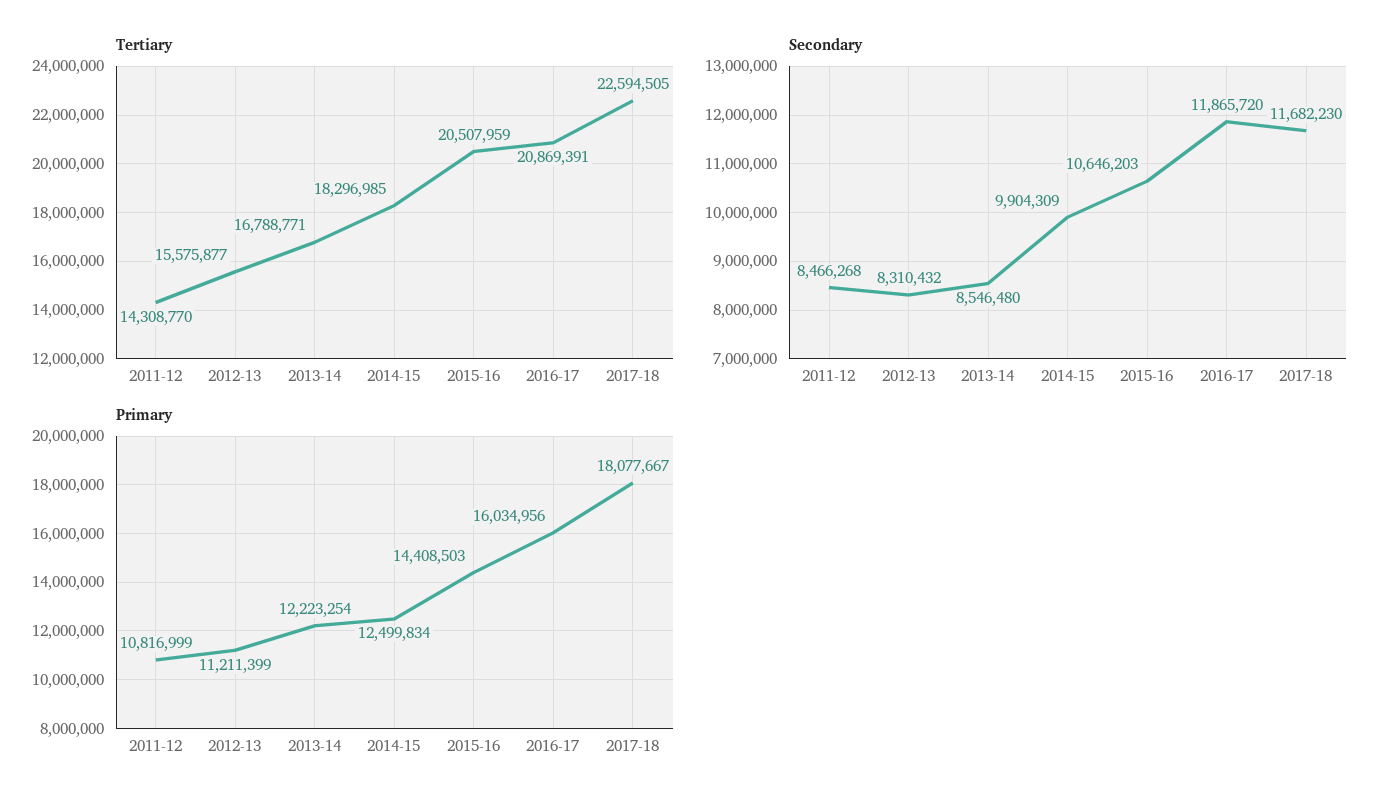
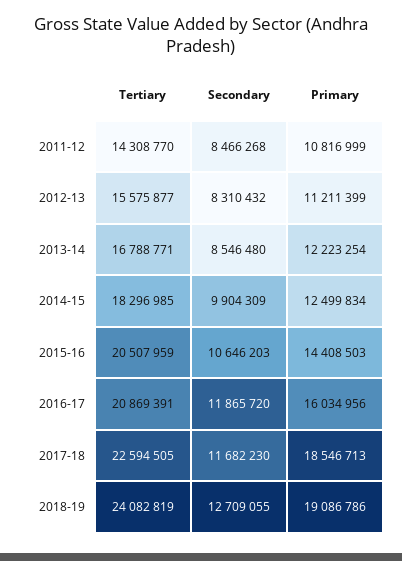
Primary, 2017-18: 18077667 -> 18546713
Tertiary, 2018-19: none -> 24082819
Secondary, 2018-19: none -> 12709055
Primary, 2018-19: none -> 19086786

